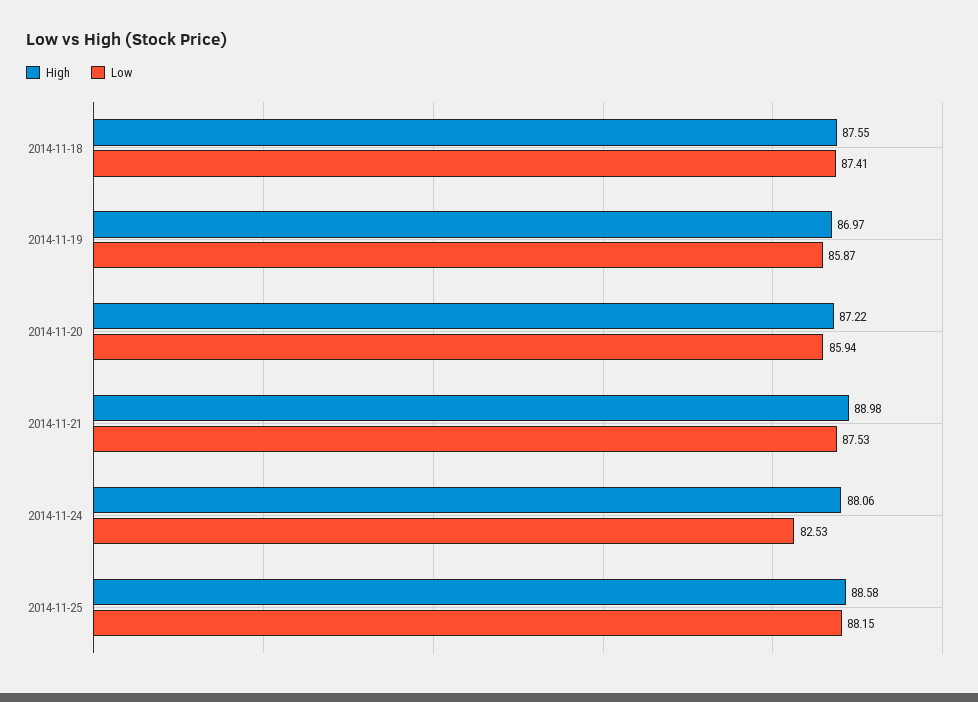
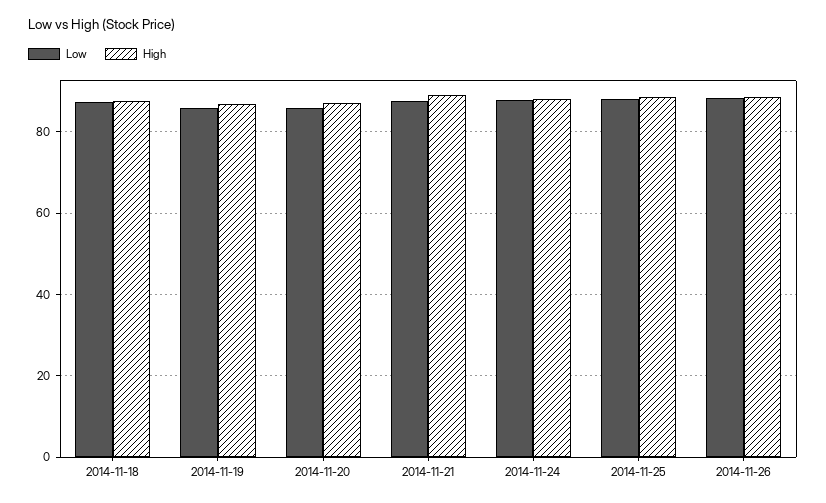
Low, 2014-11-24: 82.53 -> 88
Low, 2014-11-26: none -> 88
High, 2014-11-26: none -> 88

